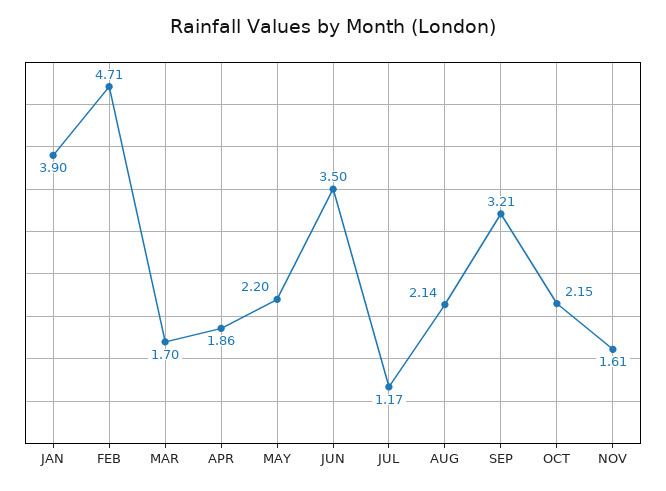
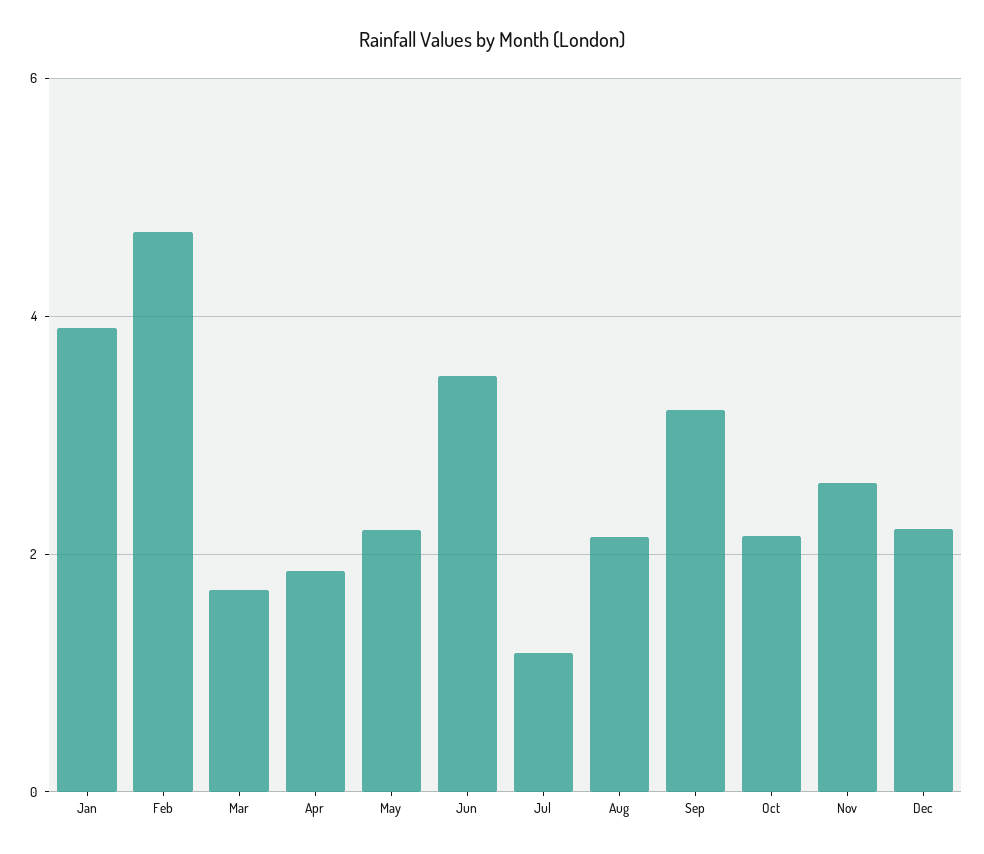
NOV: 1.61 -> 2.6
Dec: none -> 2.2

